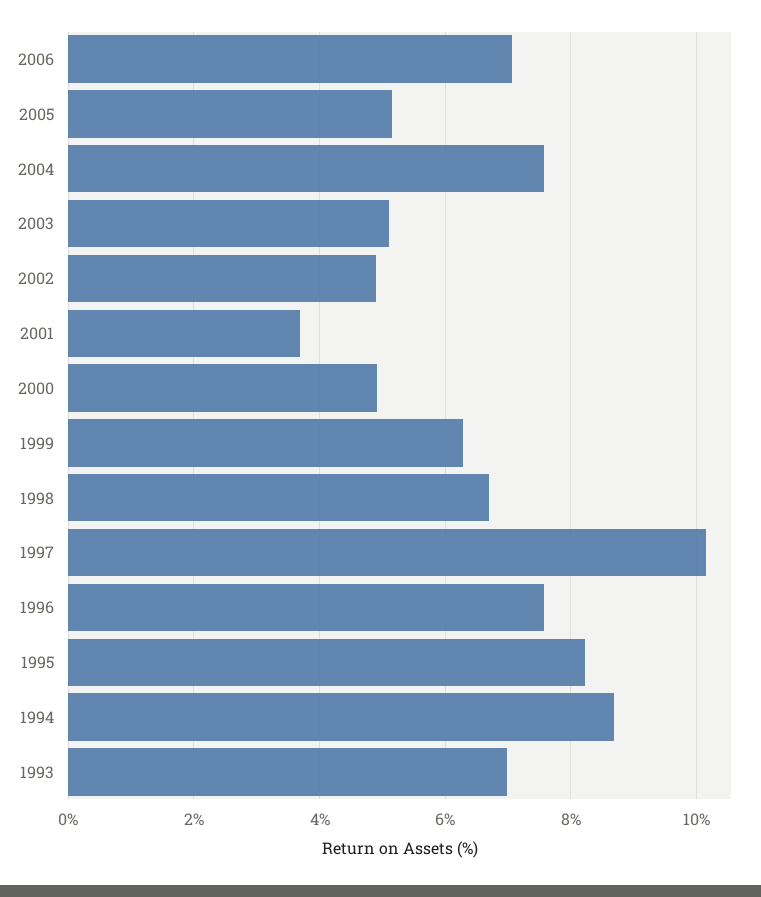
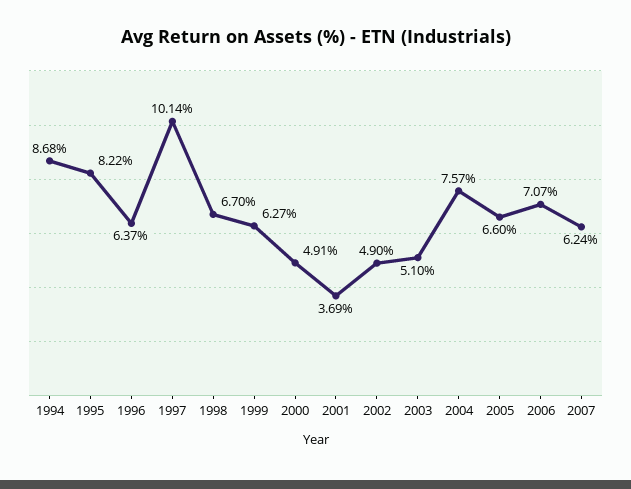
2005: 5.2 -> 6.6
1996: 7.6 -> 6.37
1993: 7 -> none
2007: none -> 6.24

